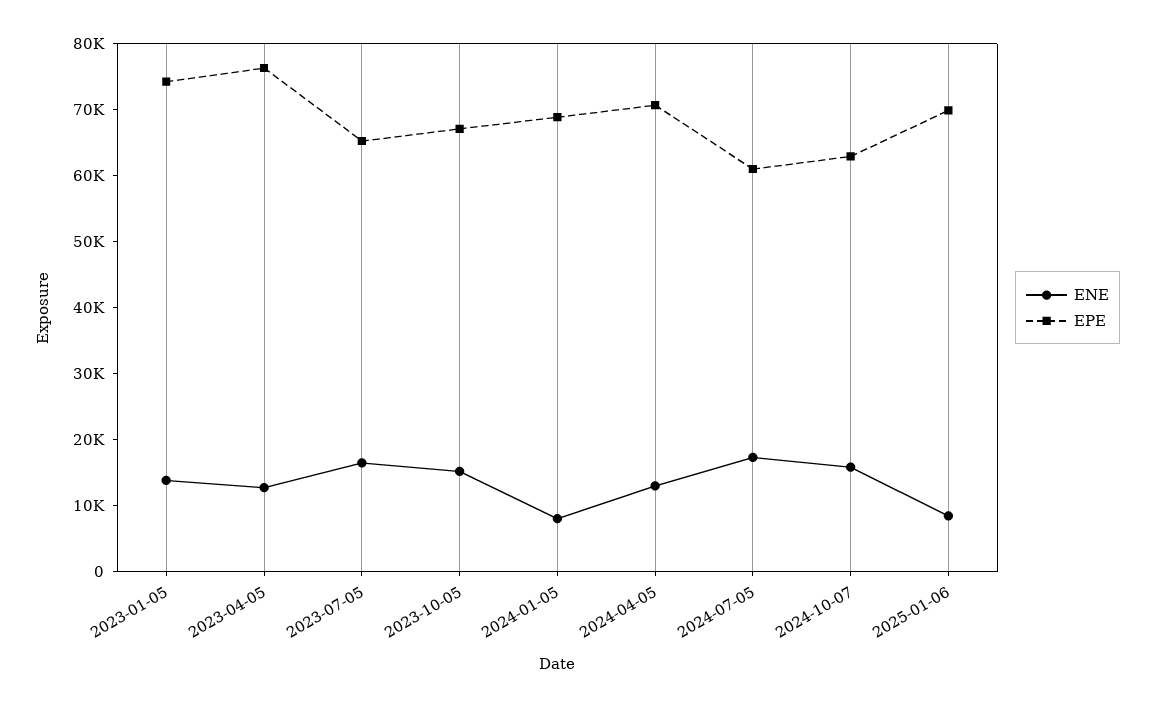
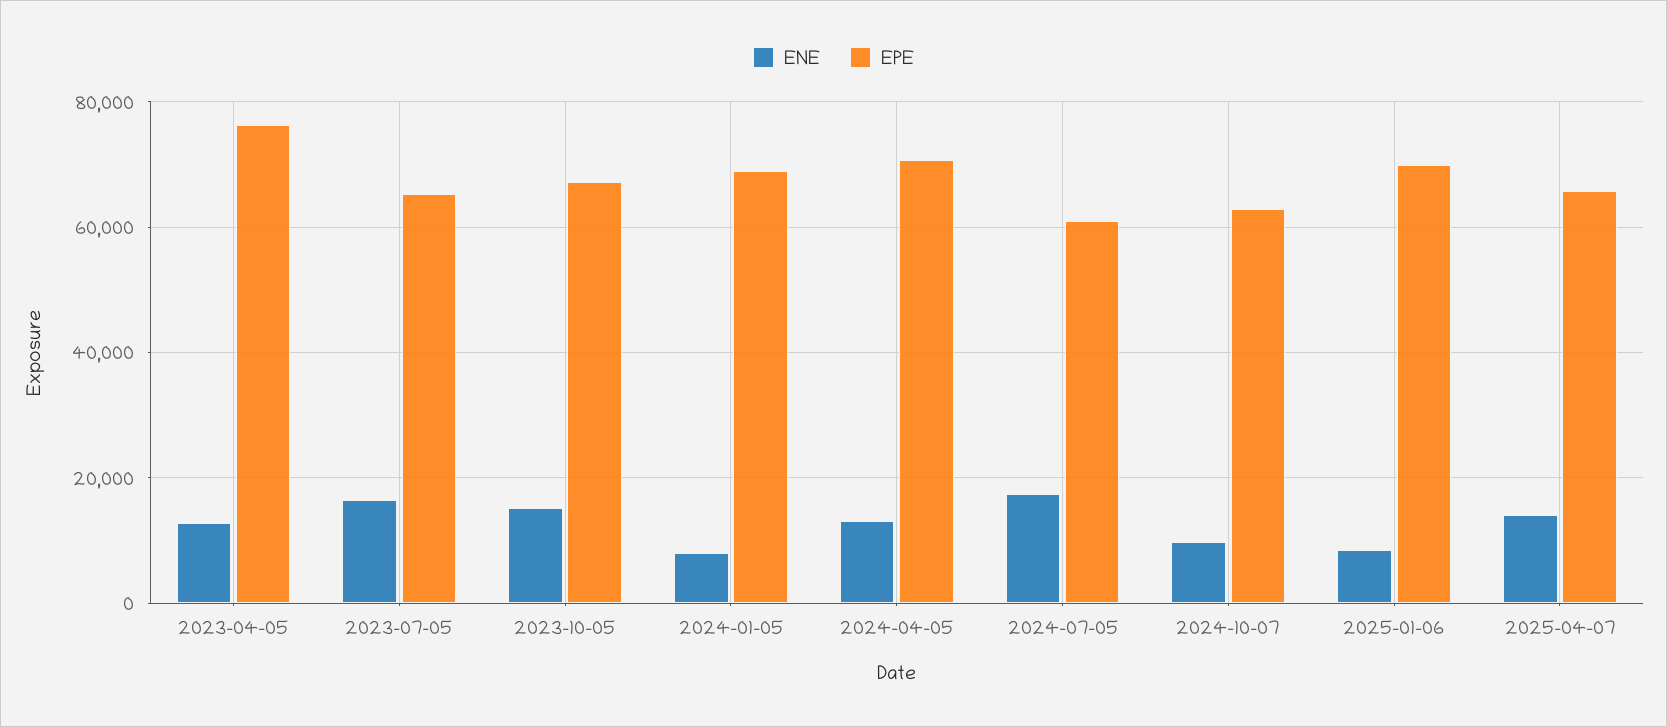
ENE, 2023-01-05: 14000 -> none
EPE, 2023-01-05: 74000 -> none
ENE, 2024-10-07: 16000 -> 10000
ENE, 2025-04-07: none -> 14000
EPE, 2025-04-07: none -> 66000

